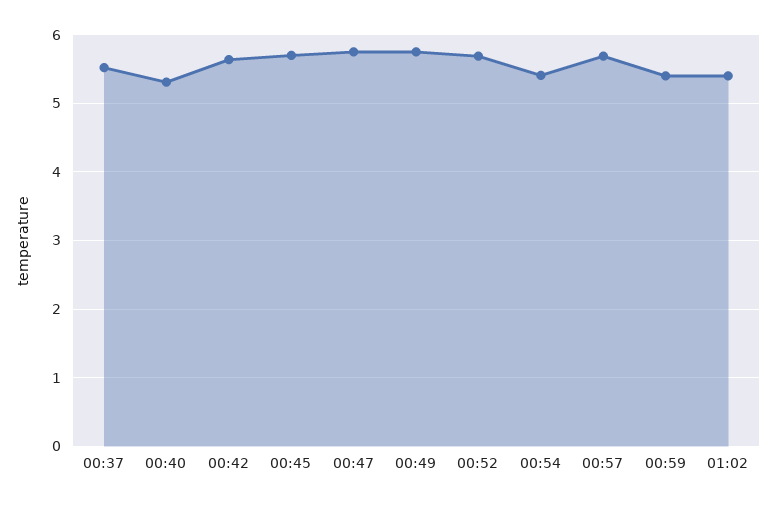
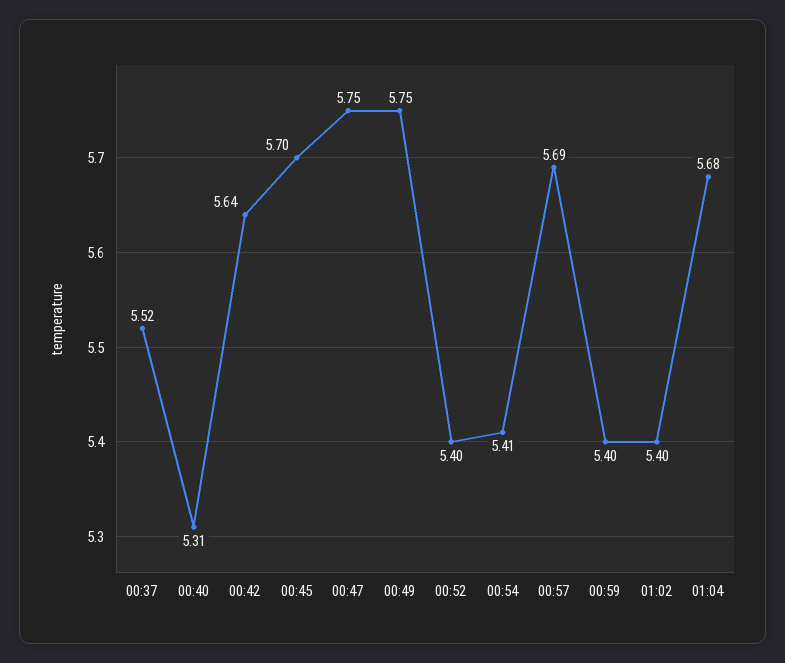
00:52: 5.7 -> 5.4
01:04: none -> 5.68

